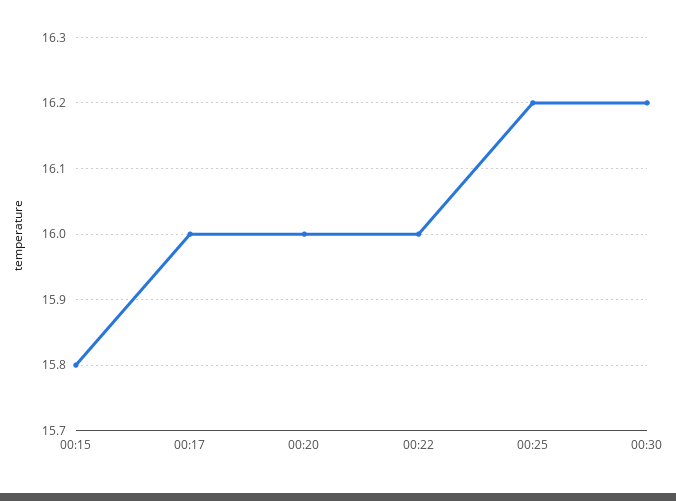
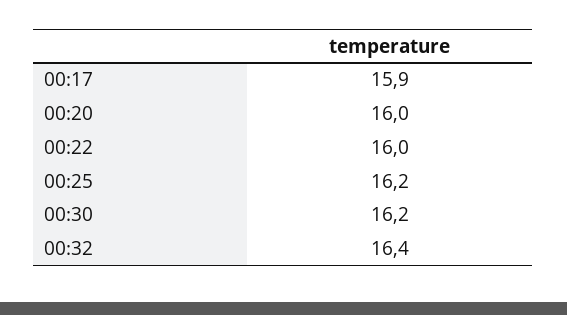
00:15: 15.8 -> none
00:17: 16 -> 15.9
00:32: none -> 16.4

